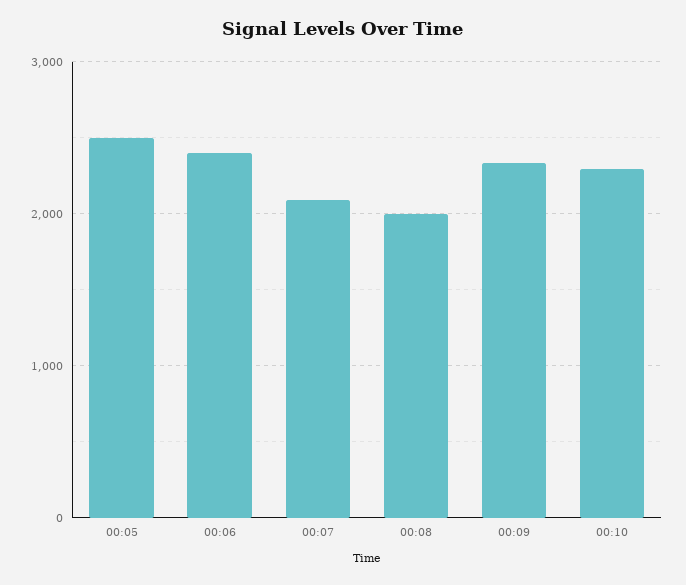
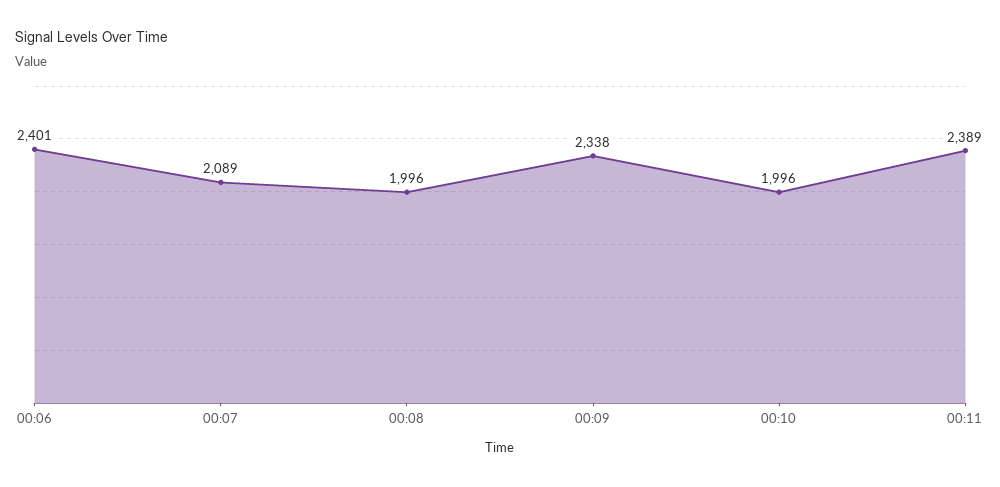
00:05: 2500 -> none
00:10: 2300 -> 1996
00:11: none -> 2389

